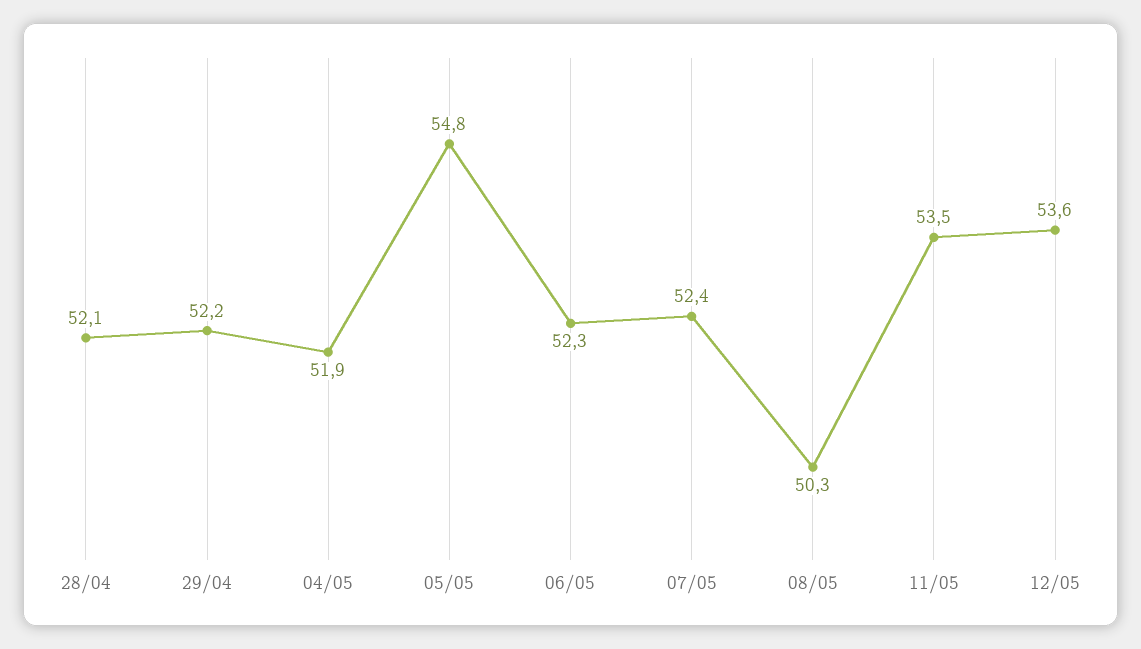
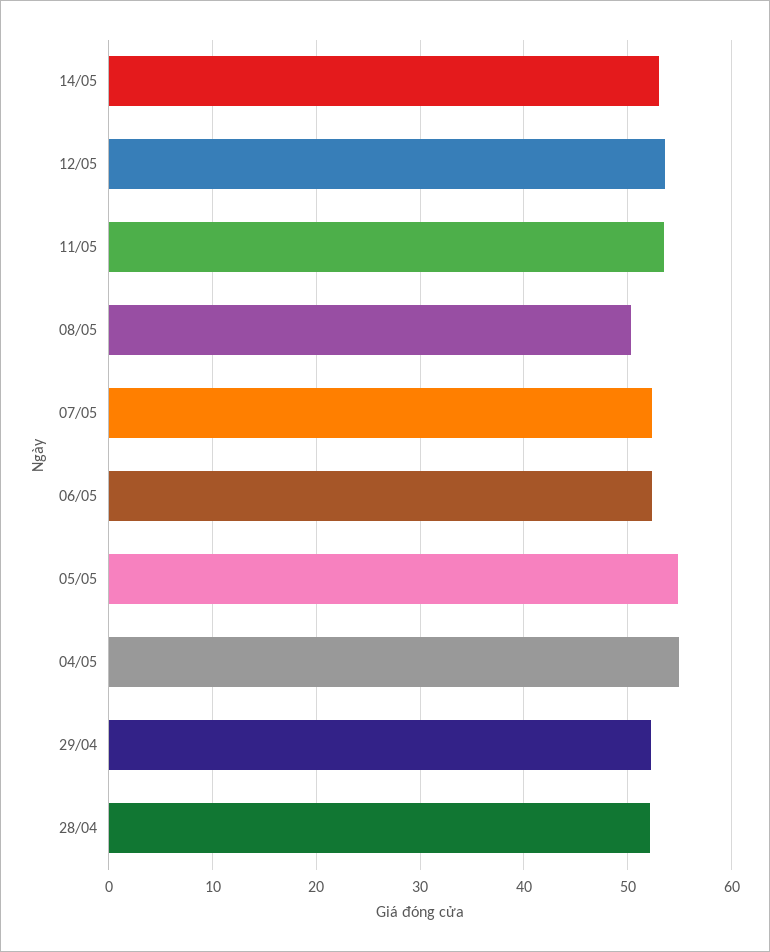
04/05: 51.9 -> 55
14/05: none -> 53

